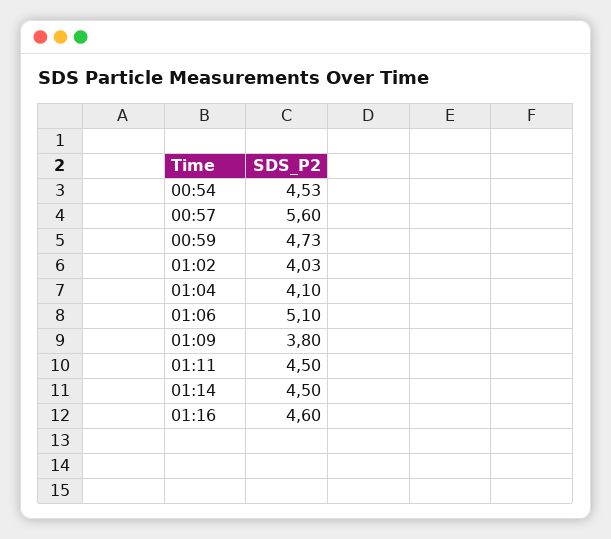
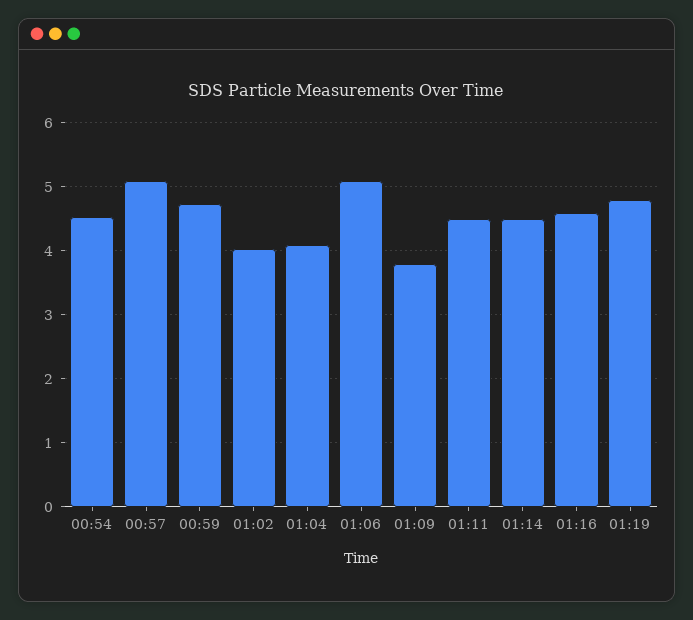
00:57: 5.6 -> 5.1
01:19: none -> 4.8

